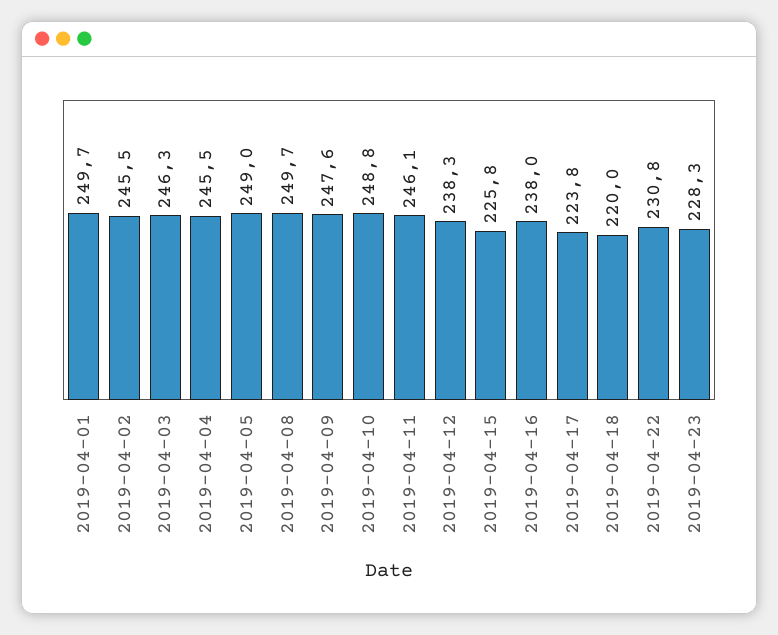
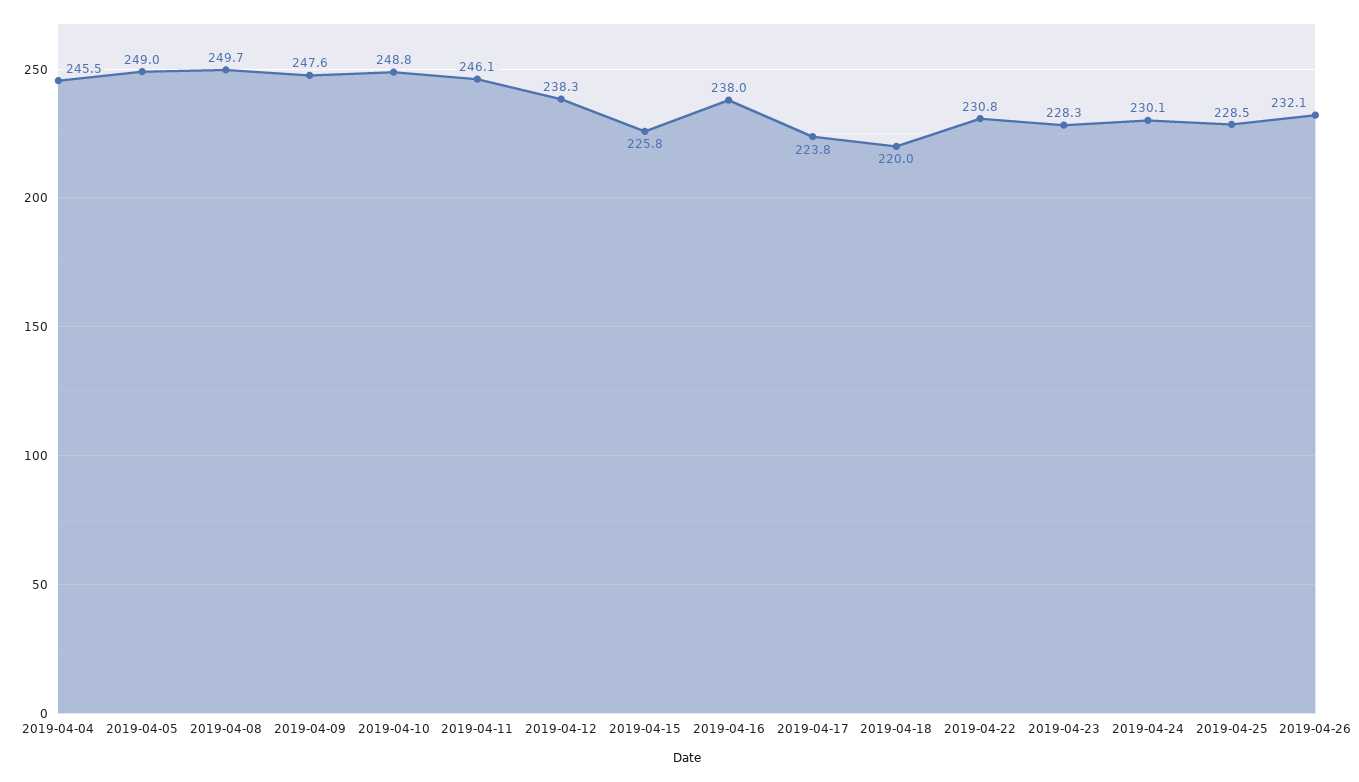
2019-04-01: 249.7 -> none
2019-04-02: 245.5 -> none
2019-04-03: 246.3 -> none
2019-04-24: none -> 230.1
2019-04-25: none -> 228.5
2019-04-26: none -> 232.1

